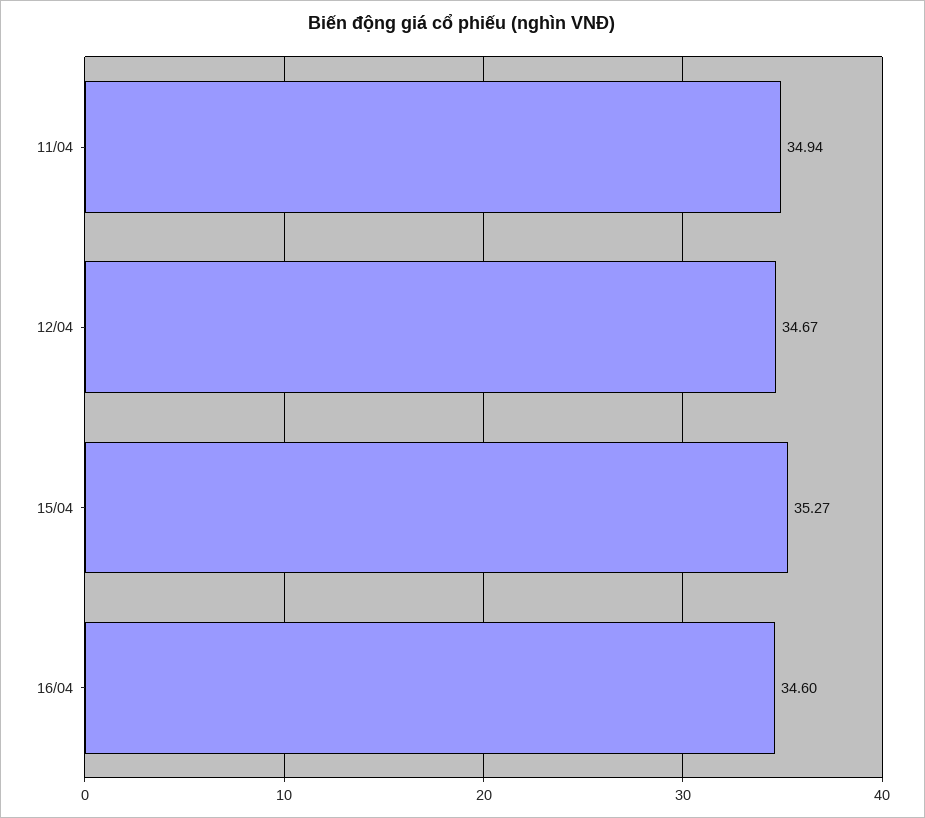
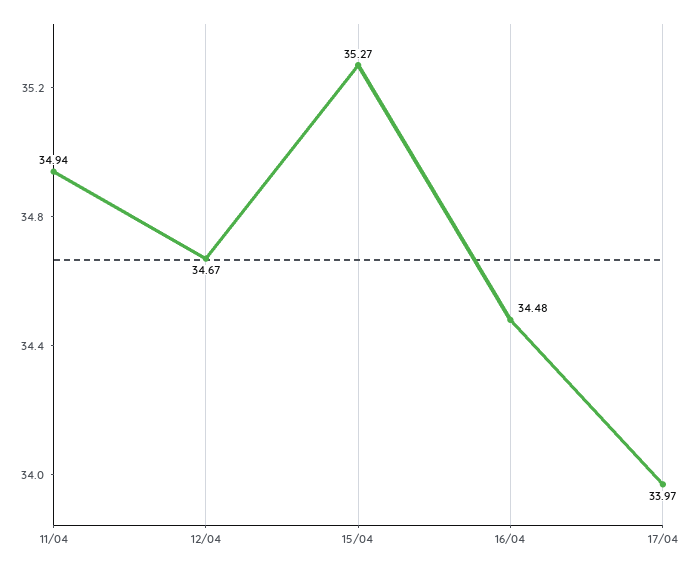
16/04: 34.6 -> 34.48
17/04: none -> 33.97

